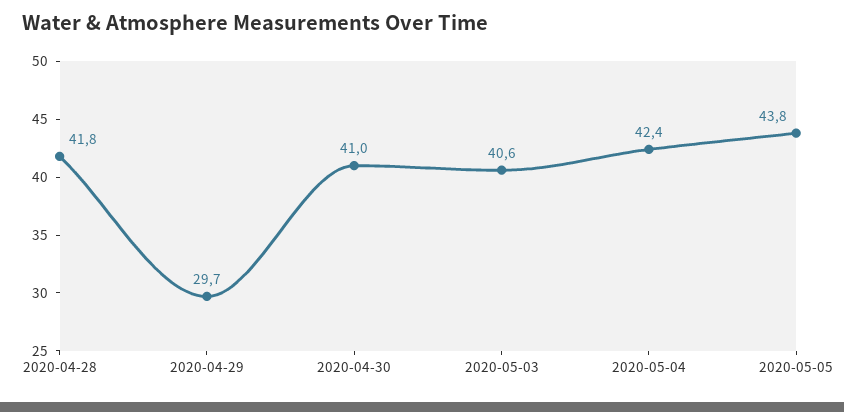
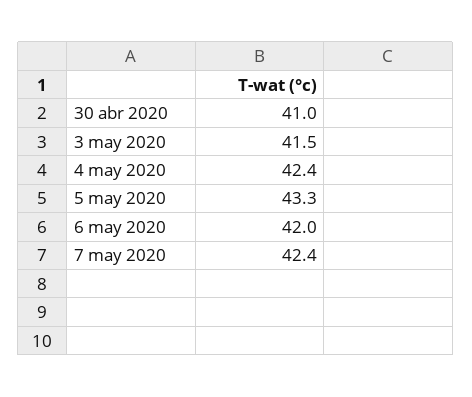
2020-04-28: 41.8 -> none
2020-04-29: 29.7 -> none
2020-05-03: 40.6 -> 41.5
2020-05-05: 43.8 -> 43.3
6 may 2020: none -> 42
7 may 2020: none -> 42.4

